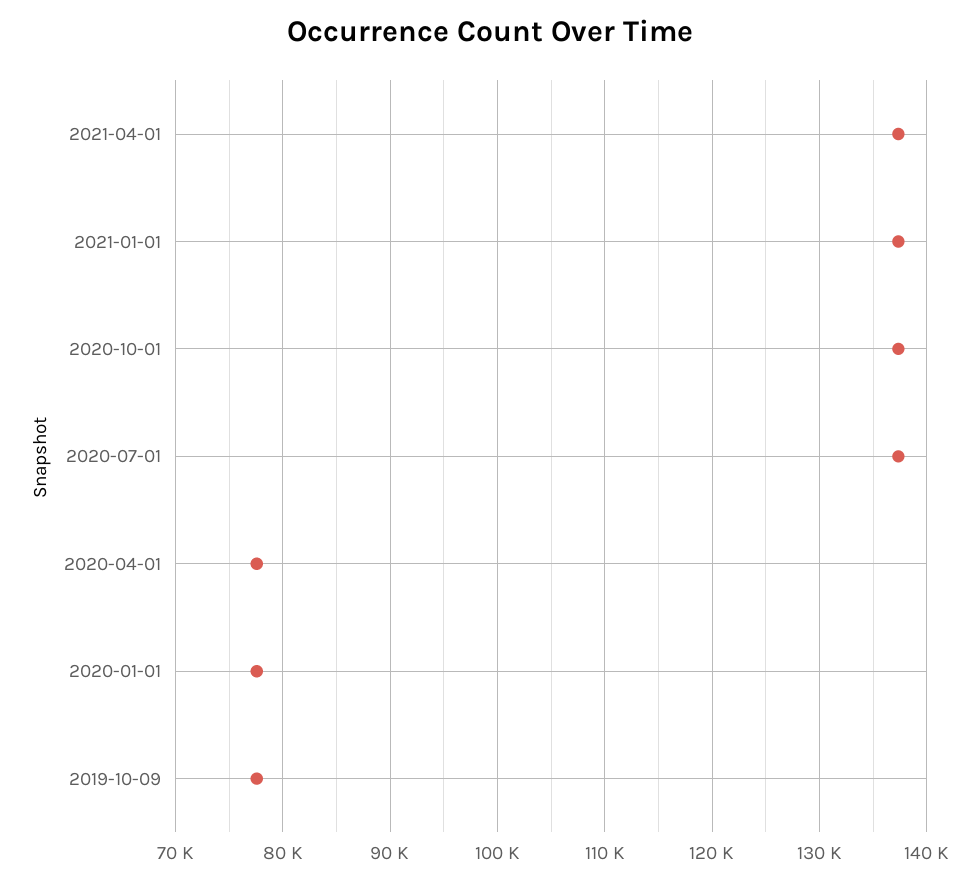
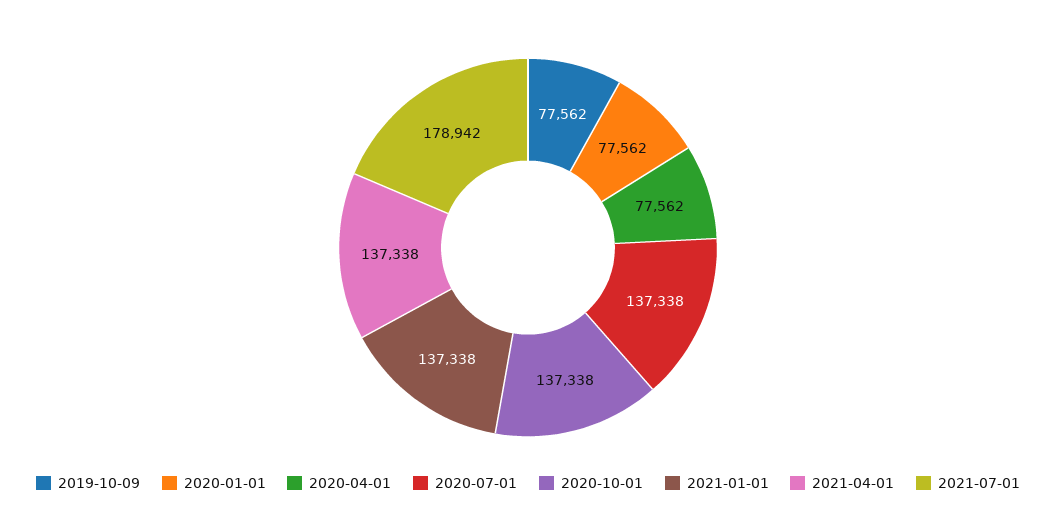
2021-07-01: none -> 178942

